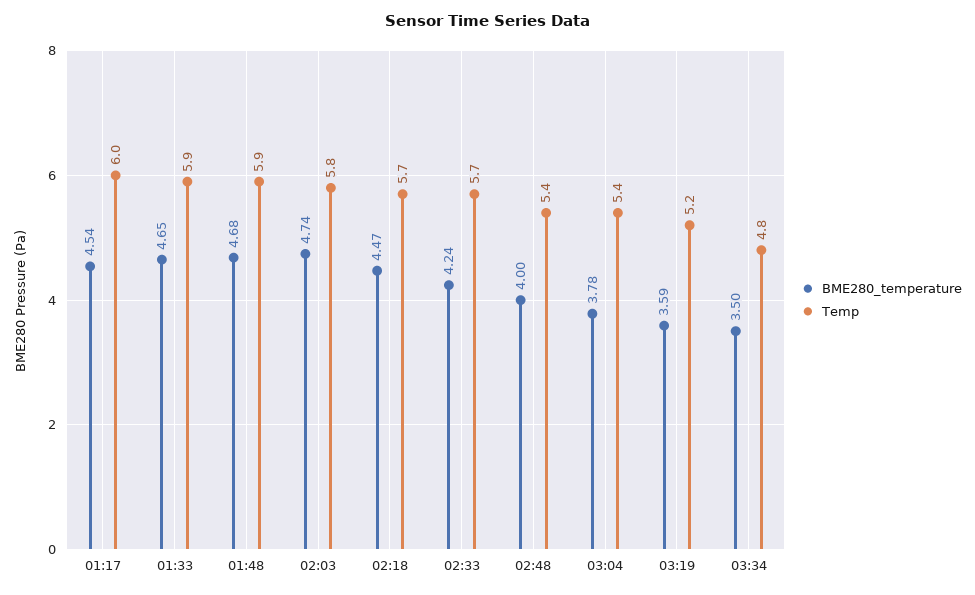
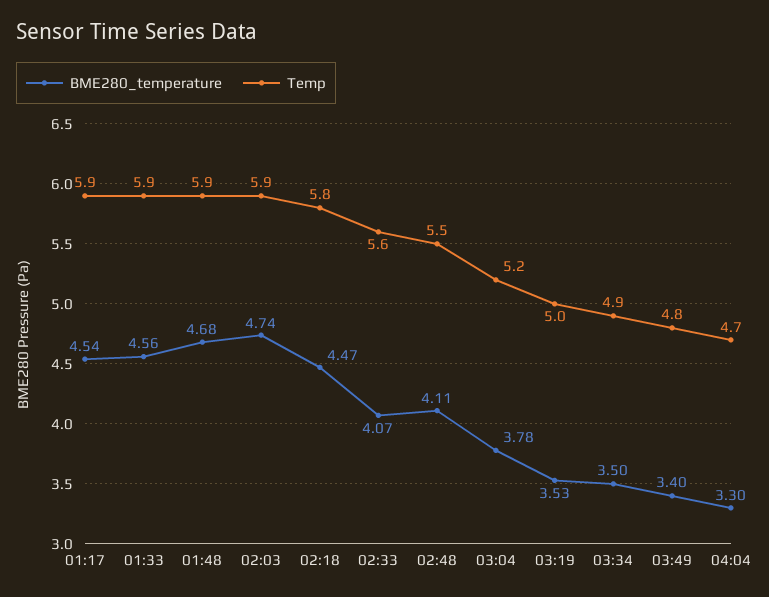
Temp, 01:17: 6 -> 5.9
BME280_temperature, 01:33: 4.65 -> 4.56
Temp, 02:03: 5.8 -> 5.9
Temp, 02:18: 5.7 -> 5.8
BME280_temperature, 02:33: 4.24 -> 4.07
Temp, 02:33: 5.7 -> 5.6
BME280_temperature, 02:48: 4 -> 4.11
Temp, 02:48: 5.4 -> 5.5
Temp, 03:04: 5.4 -> 5.2
BME280_temperature, 03:19: 3.59 -> 3.53
Temp, 03:19: 5.2 -> 5
Temp, 03:34: 4.8 -> 4.9
BME280_temperature, 03:49: none -> 3.4
Temp, 03:49: none -> 4.8
BME280_temperature, 04:04: none -> 3.3
Temp, 04:04: none -> 4.7

